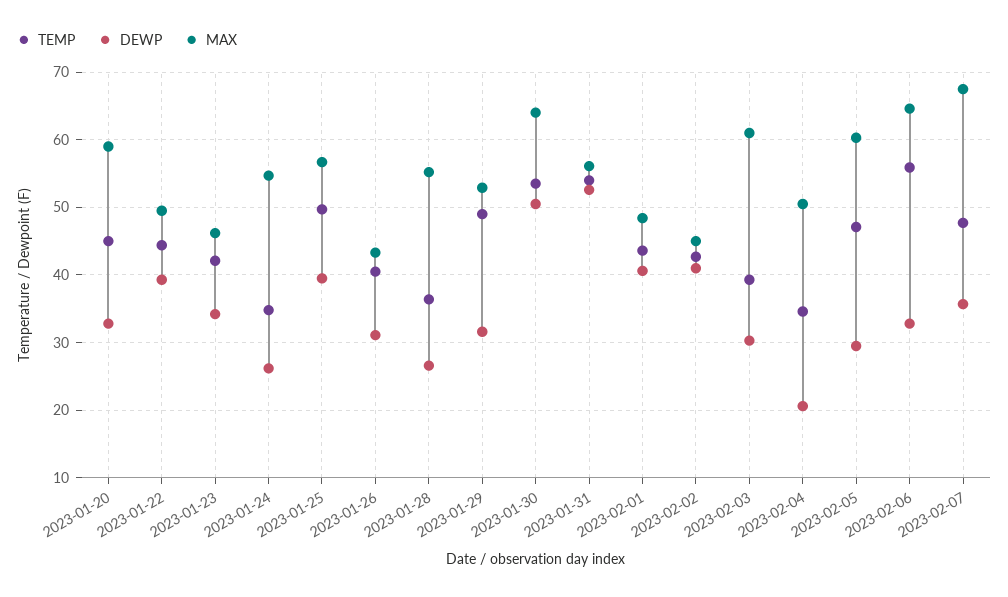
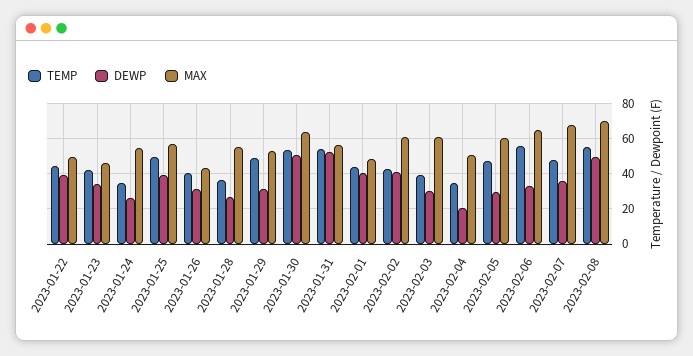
TEMP, 2023-01-20: 45 -> none
DEWP, 2023-01-20: 33 -> none
MAX, 2023-01-20: 59 -> none
MAX, 2023-02-02: 45 -> 60
TEMP, 2023-02-08: none -> 55
DEWP, 2023-02-08: none -> 50
MAX, 2023-02-08: none -> 70

